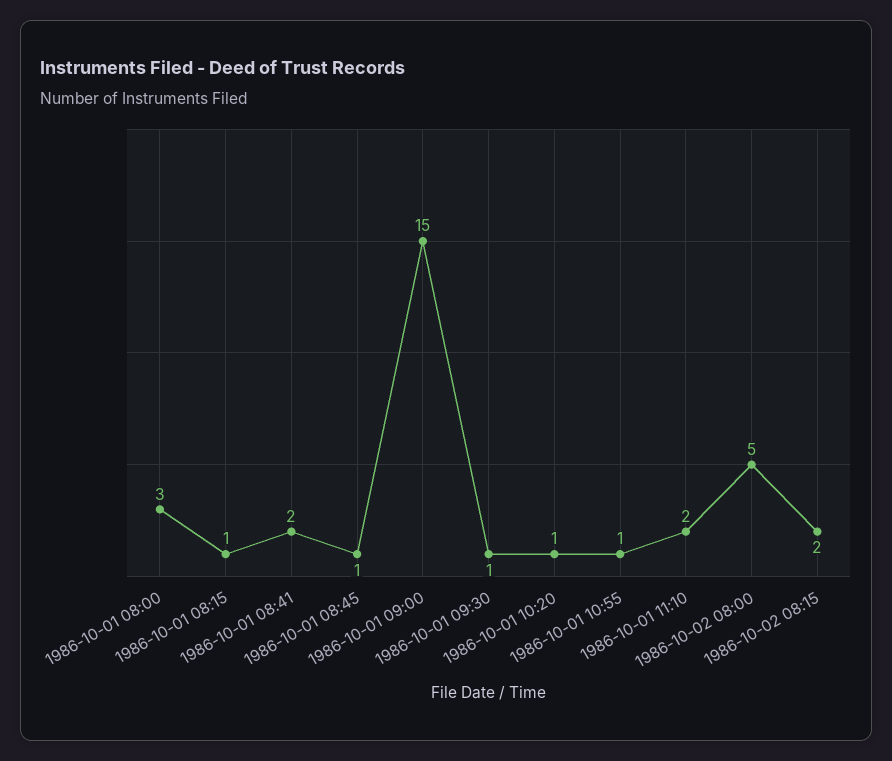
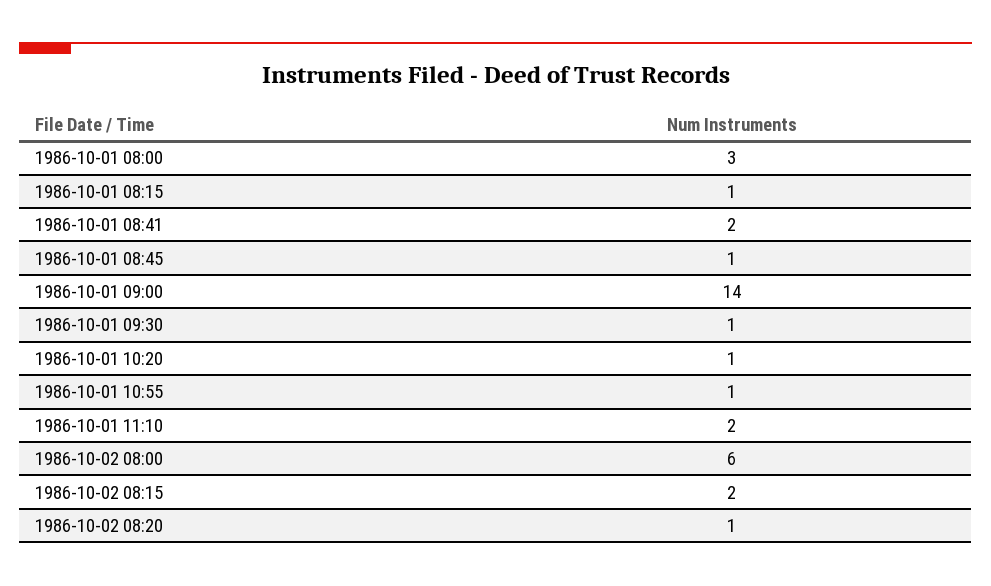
1986-10-01 09:00: 15 -> 14
1986-10-02 08:00: 5 -> 6
1986-10-02 08:20: none -> 1

